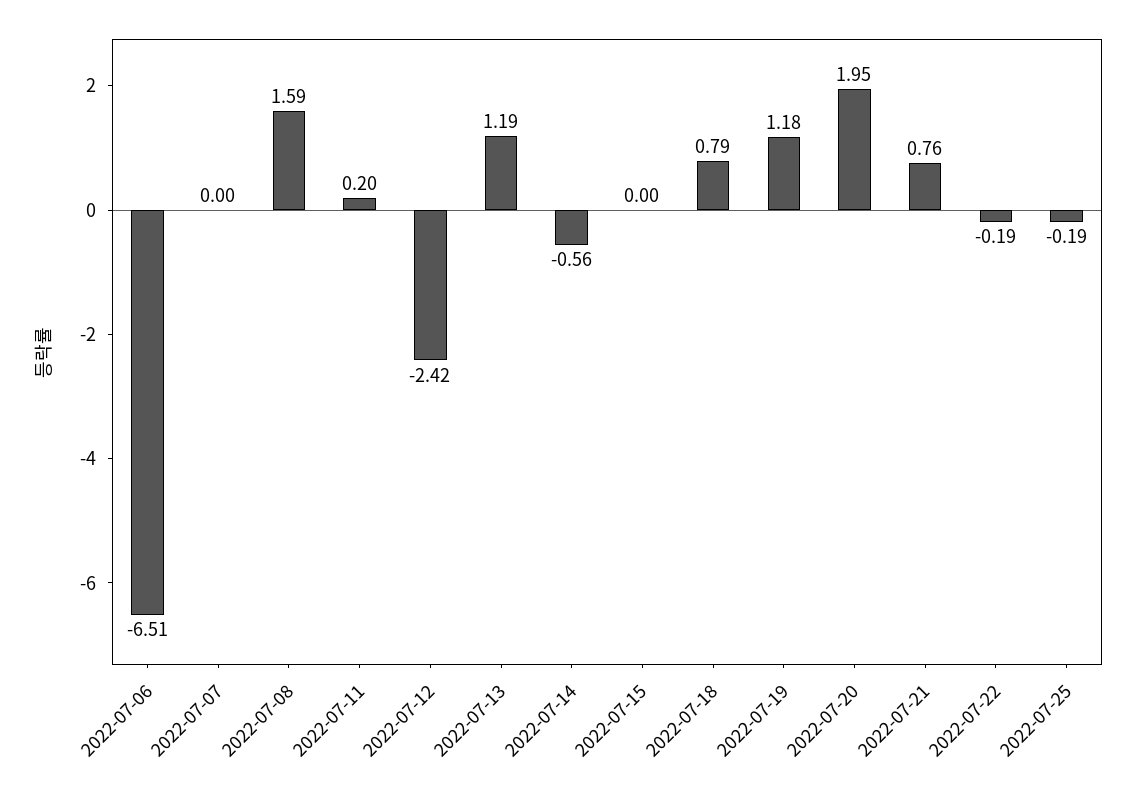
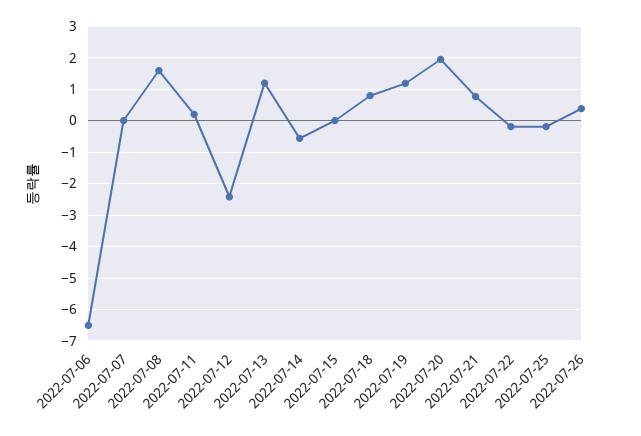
2022-07-26: none -> 0.4

